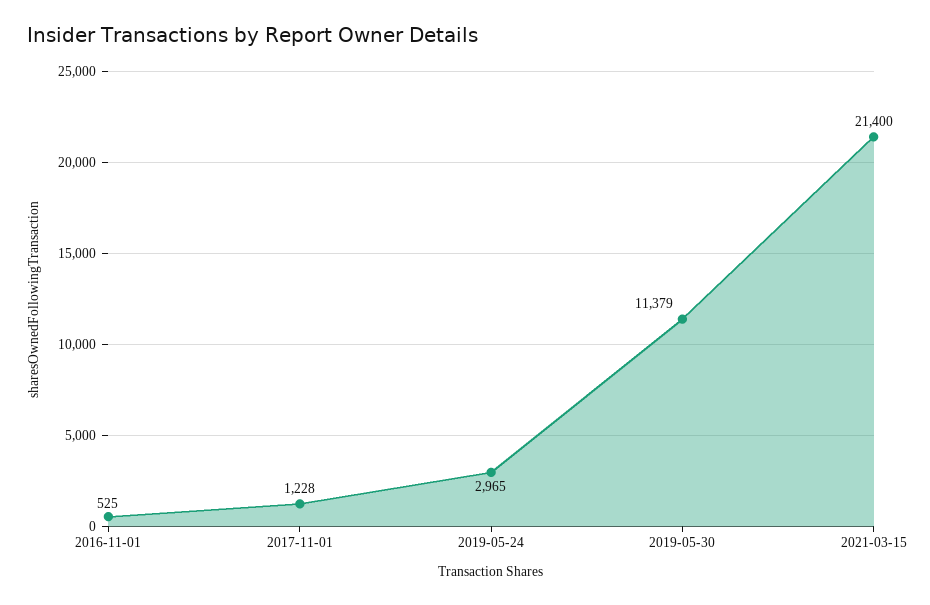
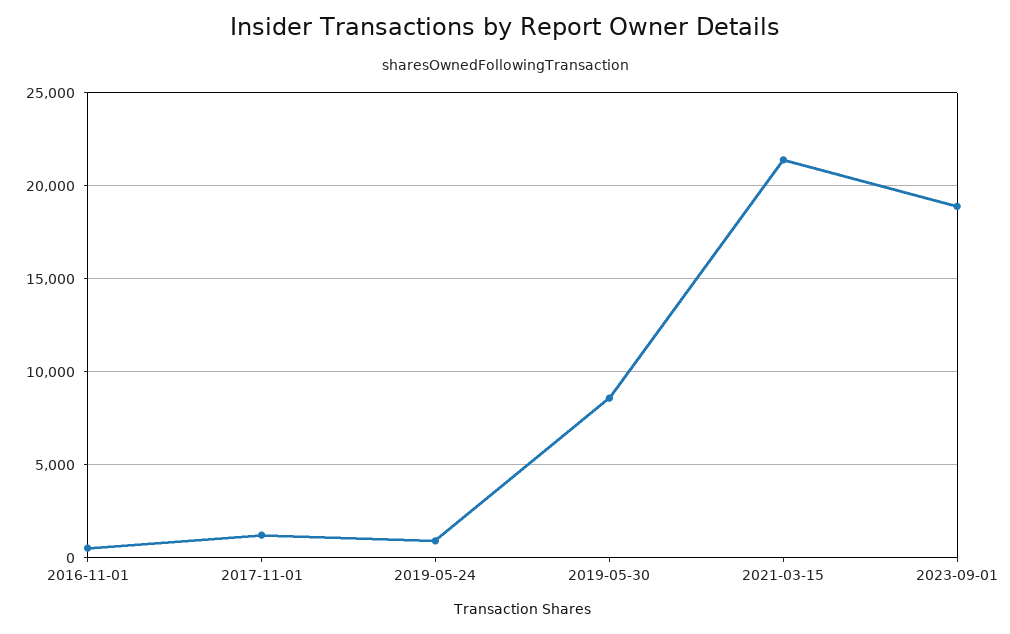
2019-05-24: 2965 -> 1000
2019-05-30: 11379 -> 8500
2023-09-01: none -> 19000

